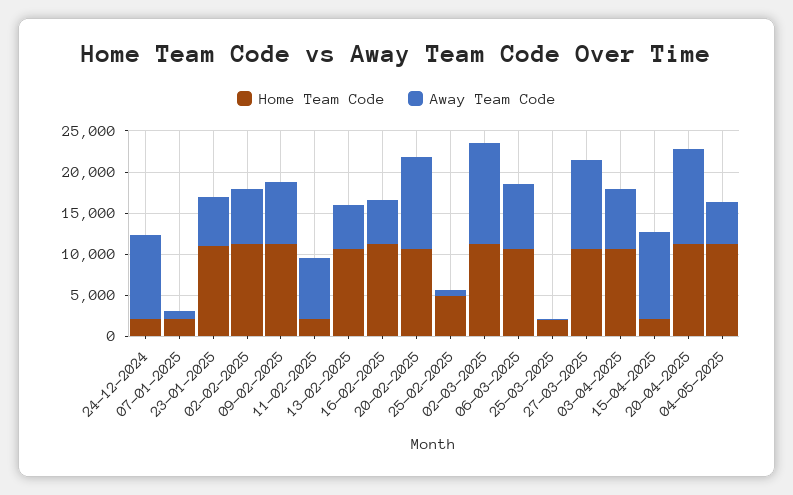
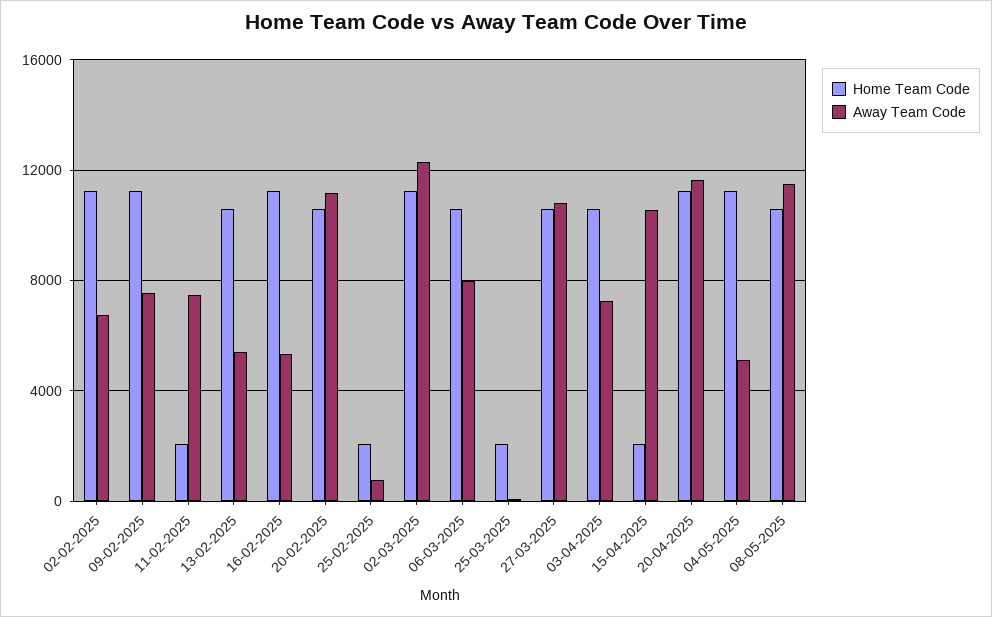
Home Team Code, 24-12-2024: 2000 -> none
Away Team Code, 24-12-2024: 10000 -> none
Home Team Code, 07-01-2025: 2000 -> none
Away Team Code, 07-01-2025: 1000 -> none
Home Team Code, 23-01-2025: 11000 -> none
Away Team Code, 23-01-2025: 6000 -> none
Home Team Code, 25-02-2025: 5000 -> 2000
Home Team Code, 08-05-2025: none -> 10500
Away Team Code, 08-05-2025: none -> 11500

